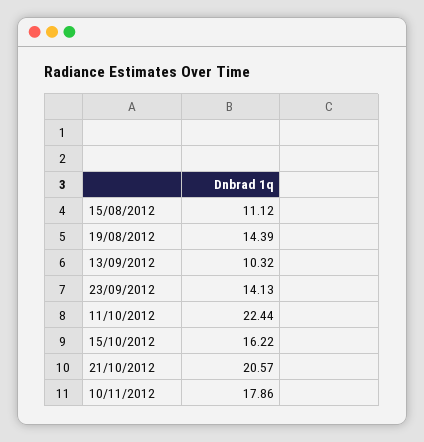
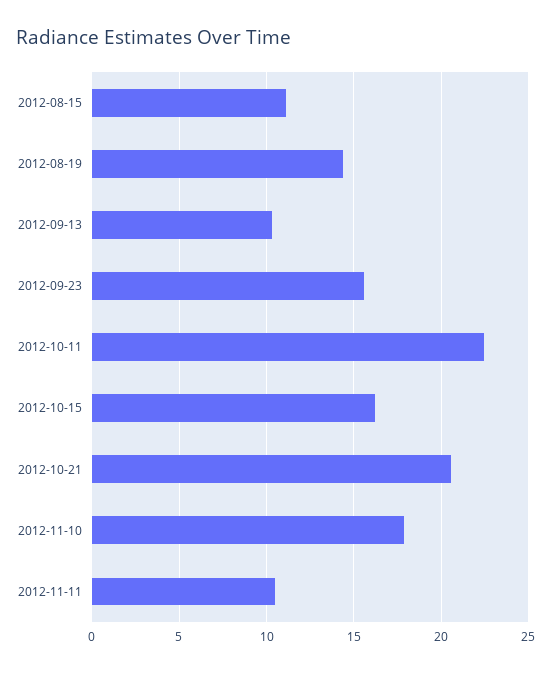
23/09/2012: 14.13 -> 15.5
2012-11-11: none -> 10.5

